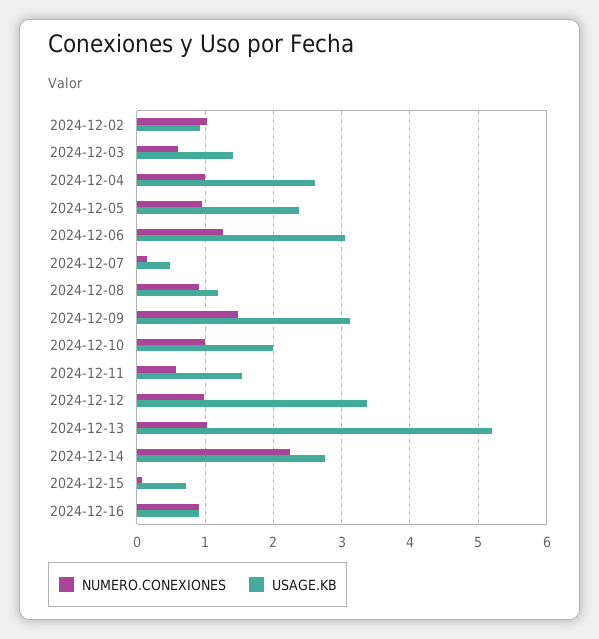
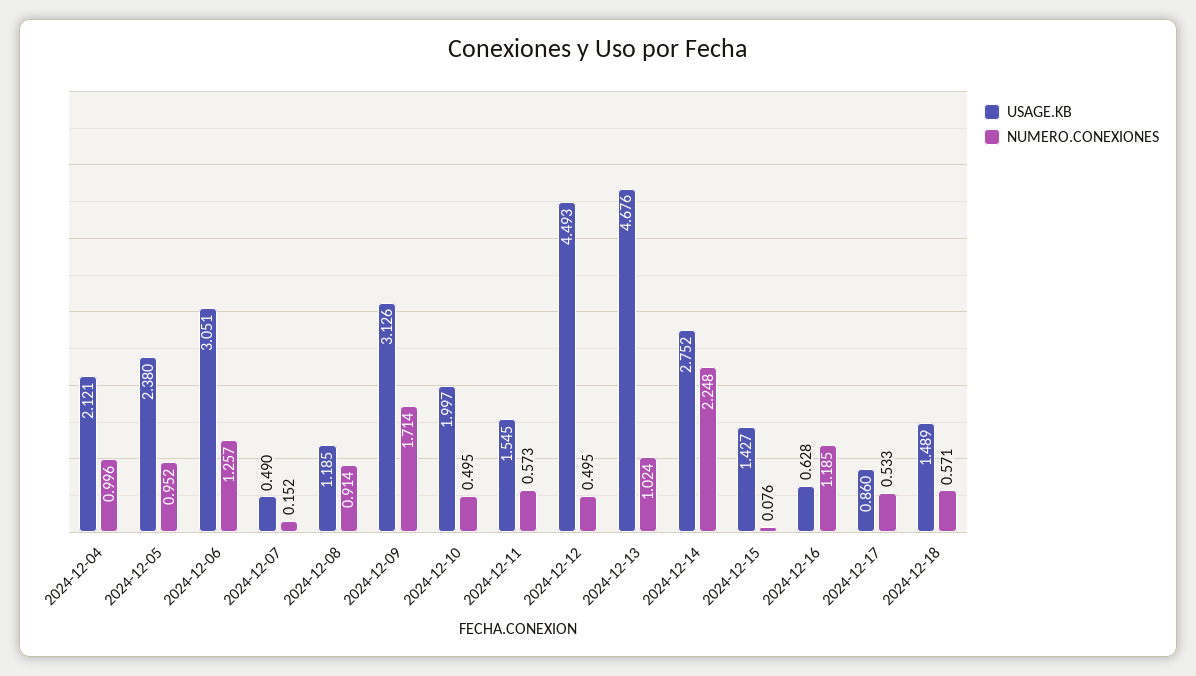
NUMERO.CONEXIONES, 2024-12-02: 1 -> none
USAGE.KB, 2024-12-02: 0.9 -> none
NUMERO.CONEXIONES, 2024-12-03: 0.6 -> none
USAGE.KB, 2024-12-03: 1.4 -> none
USAGE.KB, 2024-12-04: 2.6 -> 2.121
NUMERO.CONEXIONES, 2024-12-09: 1.5 -> 1.714
NUMERO.CONEXIONES, 2024-12-10: 1 -> 0.495
NUMERO.CONEXIONES, 2024-12-12: 1 -> 0.495
USAGE.KB, 2024-12-12: 3.4 -> 4.493
USAGE.KB, 2024-12-13: 5.2 -> 4.676
USAGE.KB, 2024-12-15: 0.7 -> 1.427
NUMERO.CONEXIONES, 2024-12-16: 0.9 -> 1.185
USAGE.KB, 2024-12-16: 0.9 -> 0.628
USAGE.KB, 2024-12-17: none -> 0.86
NUMERO.CONEXIONES, 2024-12-17: none -> 0.533
USAGE.KB, 2024-12-18: none -> 1.489
NUMERO.CONEXIONES, 2024-12-18: none -> 0.571

